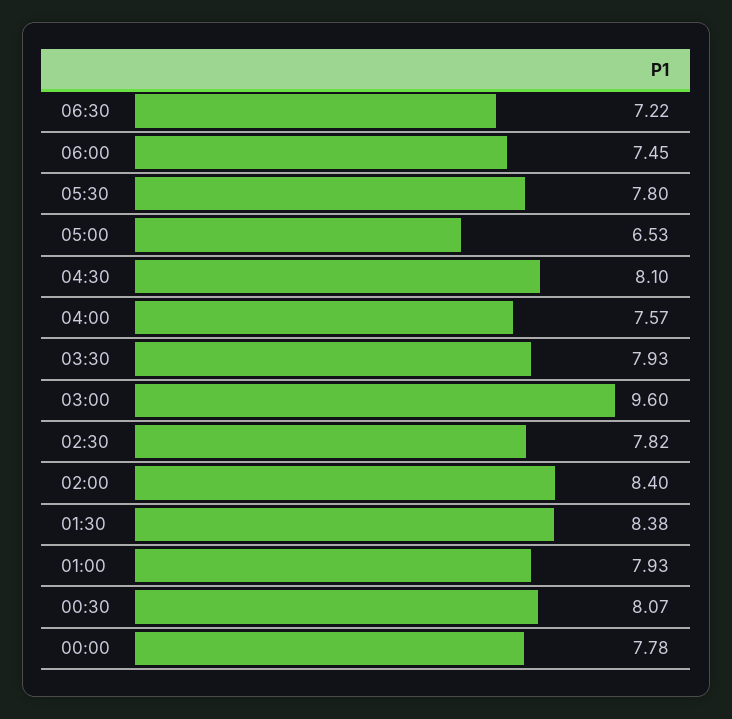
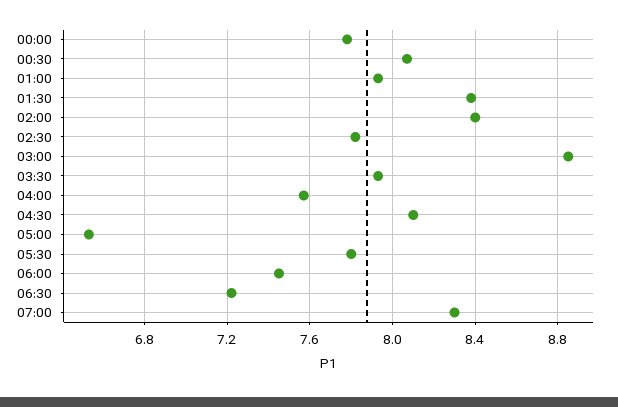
03:00: 9.6 -> 8.85
07:00: none -> 8.3

